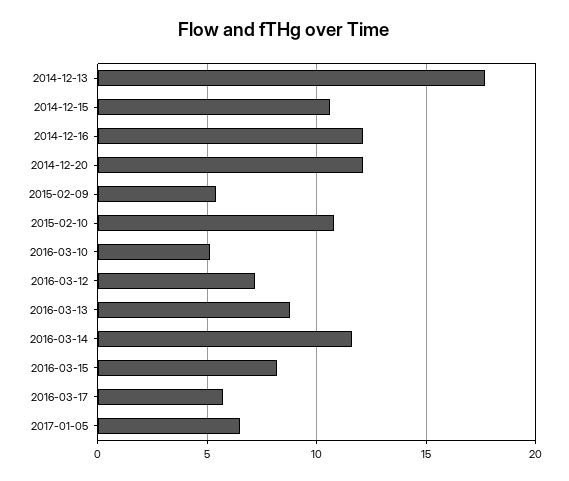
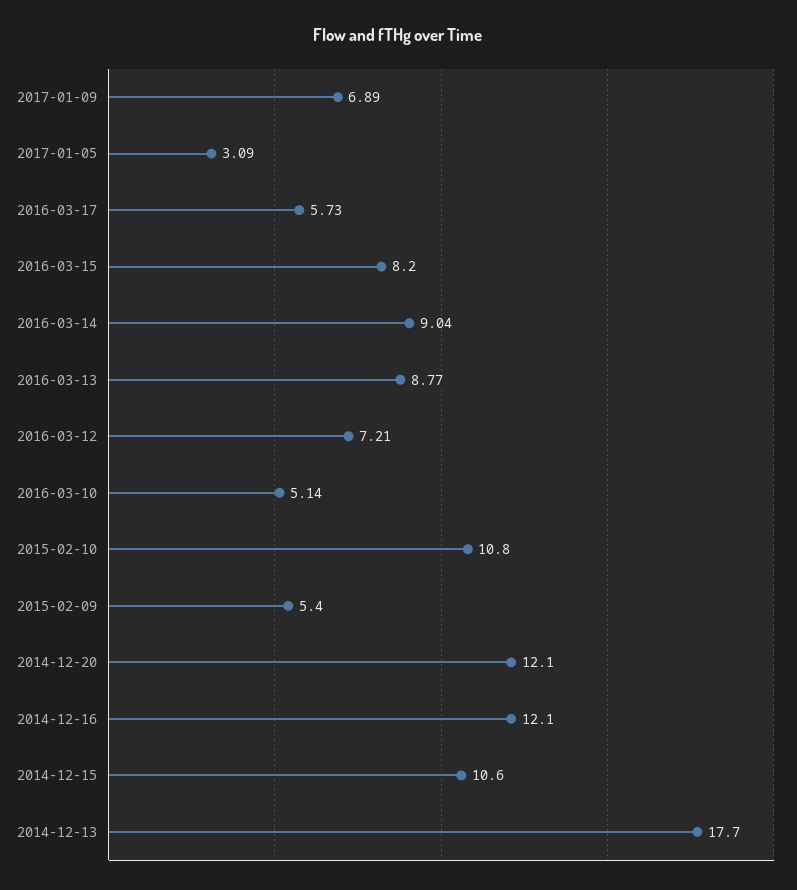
2016-03-14: 11.5 -> 9.04
2017-01-05: 6.5 -> 3.09
2017-01-09: none -> 6.89

